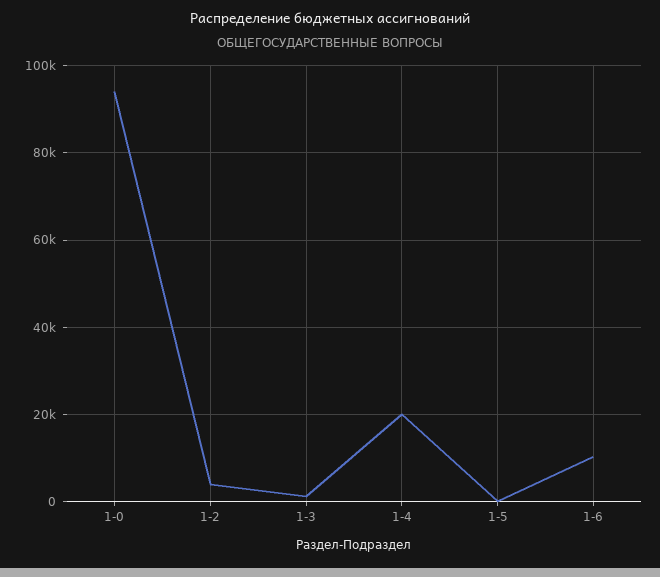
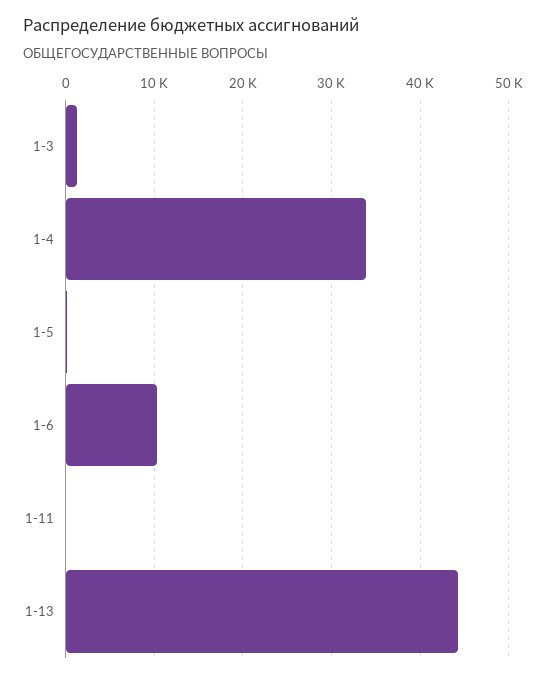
1-0: 94000 -> none
1-2: 4000 -> none
1-4: 20000 -> 34000
1-11: none -> 0
1-13: none -> 44000

